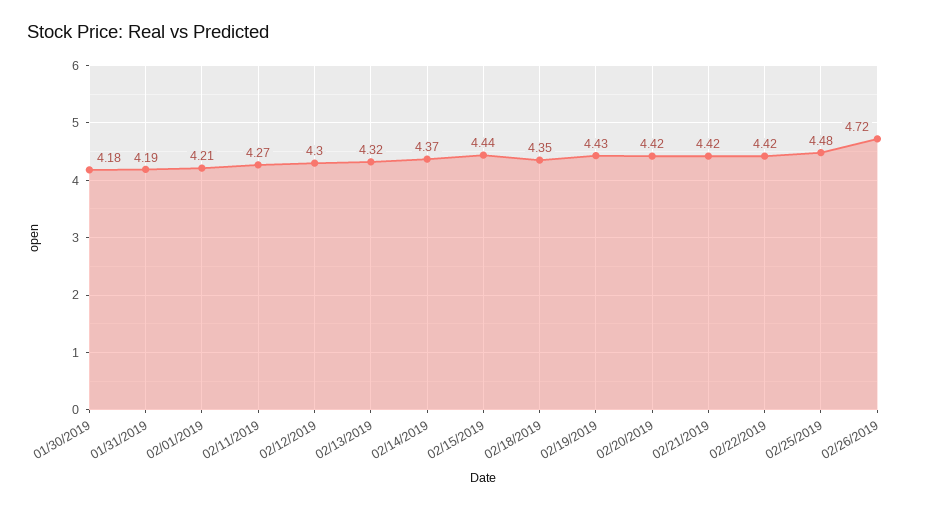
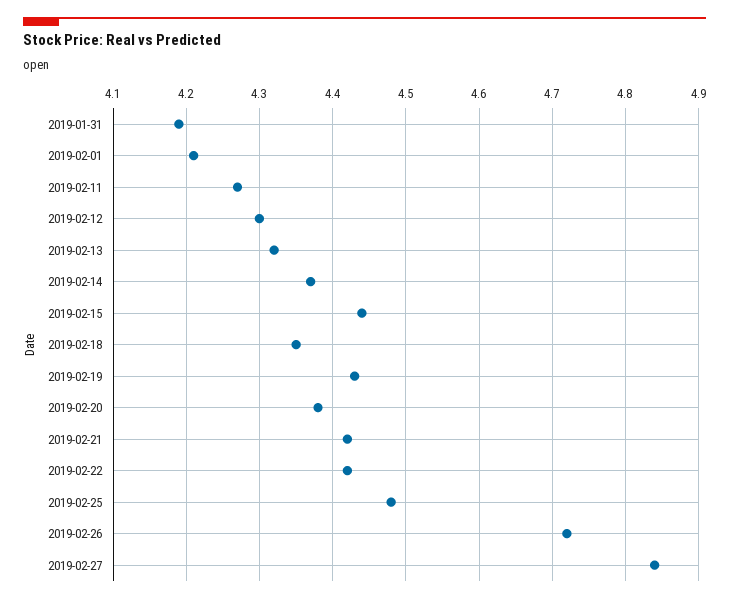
01/30/2019: 4.18 -> none
02/20/2019: 4.42 -> 4.38
2019-02-27: none -> 4.84

